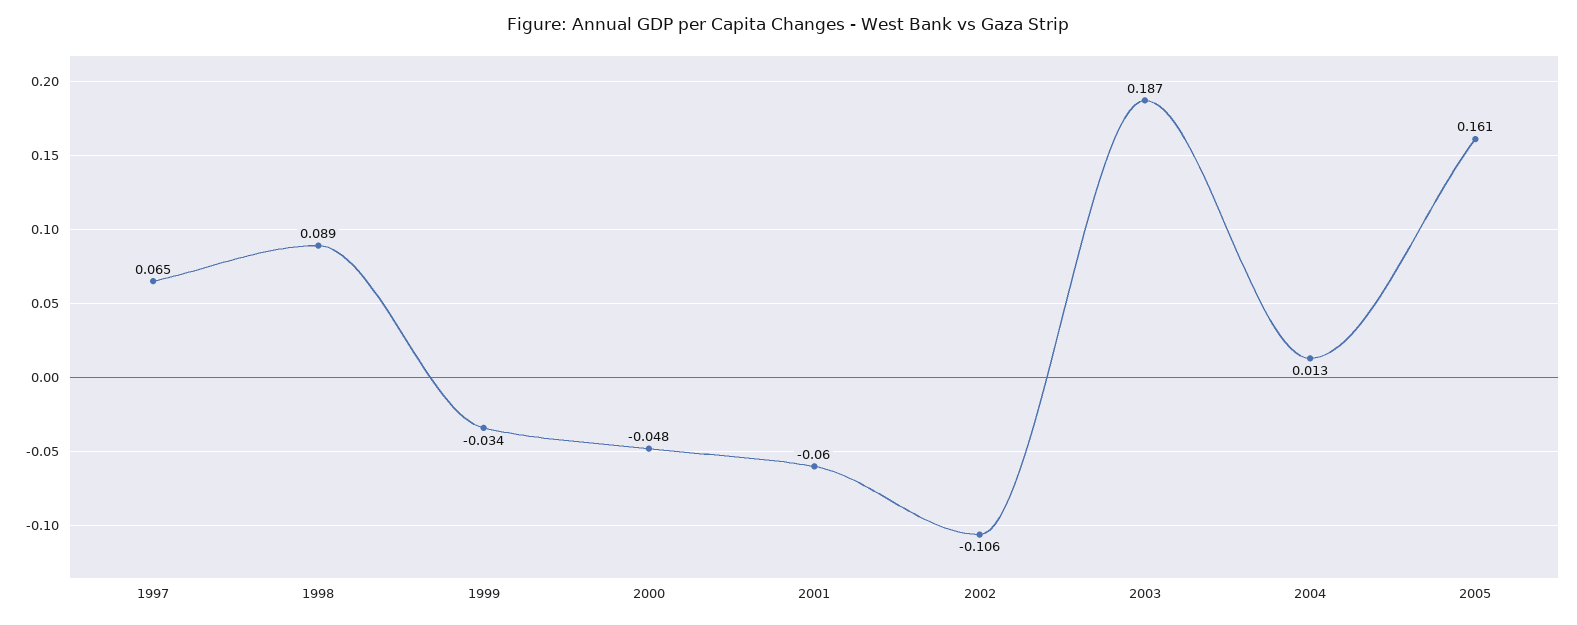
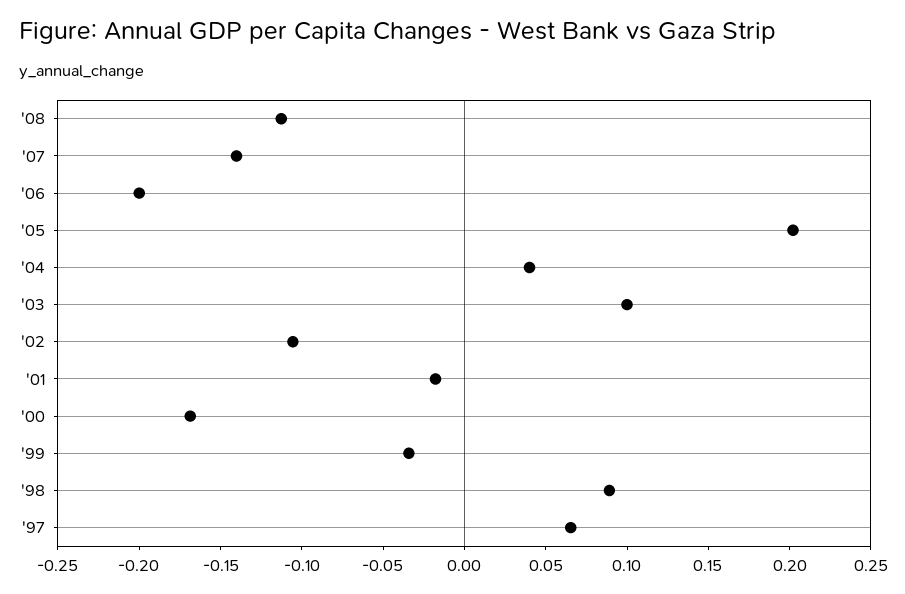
2000: -0.048 -> -0.17
2001: -0.06 -> -0.02
2003: 0.187 -> 0.1
2004: 0.013 -> 0.04
2005: 0.161 -> 0.2
'08: none -> -0.11
'07: none -> -0.14
'06: none -> -0.2

